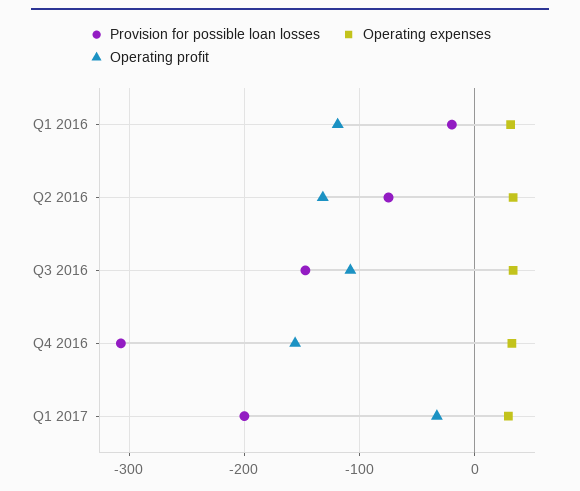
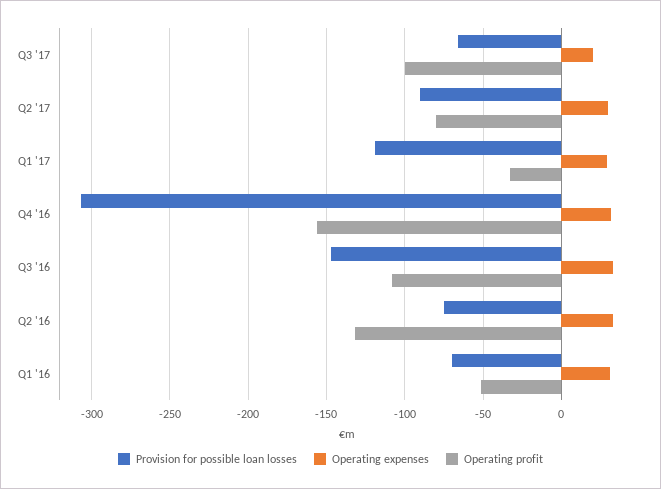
Provision for possible loan losses, Q1 2016: -20 -> -70
Operating profit, Q1 2016: -120 -> -50
Provision for possible loan losses, Q1 2017: -200 -> -120
Provision for possible loan losses, Q3 '17: none -> -65
Operating expenses, Q3 '17: none -> 20
Operating profit, Q3 '17: none -> -100
Provision for possible loan losses, Q2 '17: none -> -90
Operating expenses, Q2 '17: none -> 30
Operating profit, Q2 '17: none -> -80

